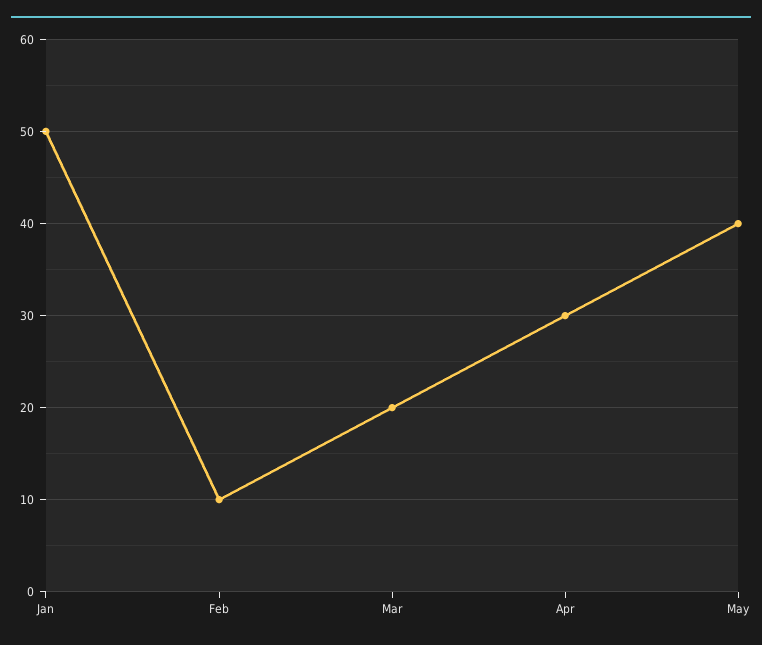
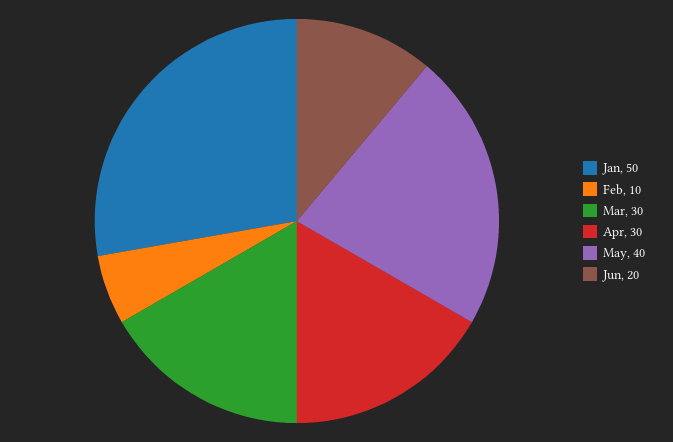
Mar: 20 -> 30
Jun: none -> 20

